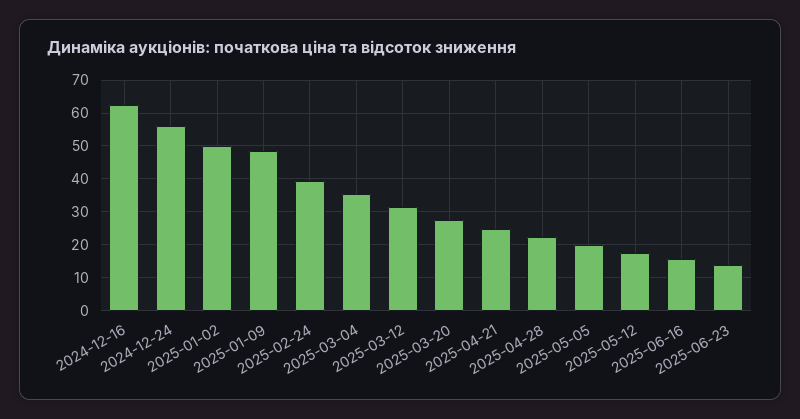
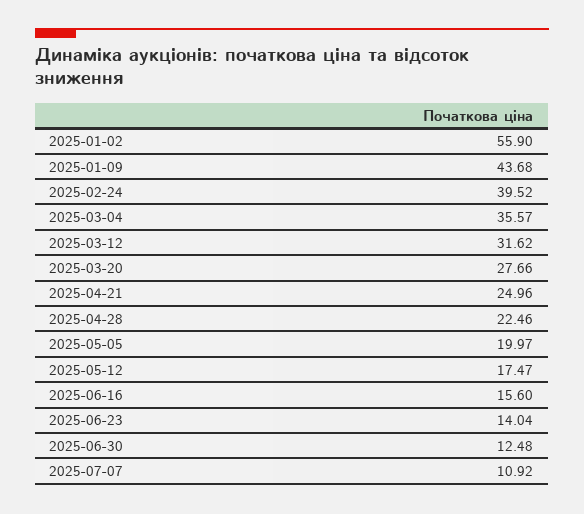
2024-12-16: 62 -> none
2024-12-24: 56 -> none
2025-01-02: 50 -> 55.9
2025-01-09: 48 -> 43.68
2025-06-30: none -> 12.48
2025-07-07: none -> 10.92

